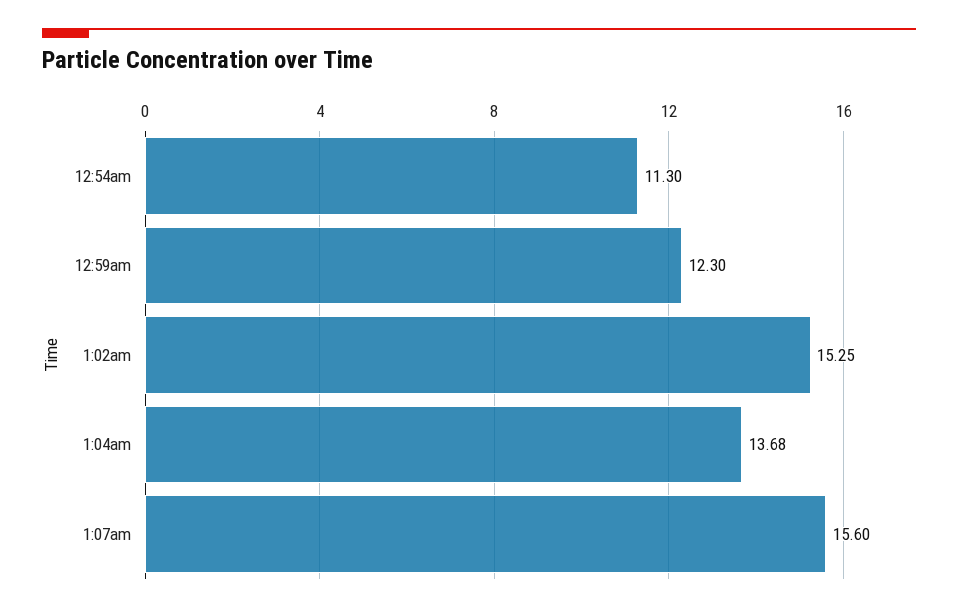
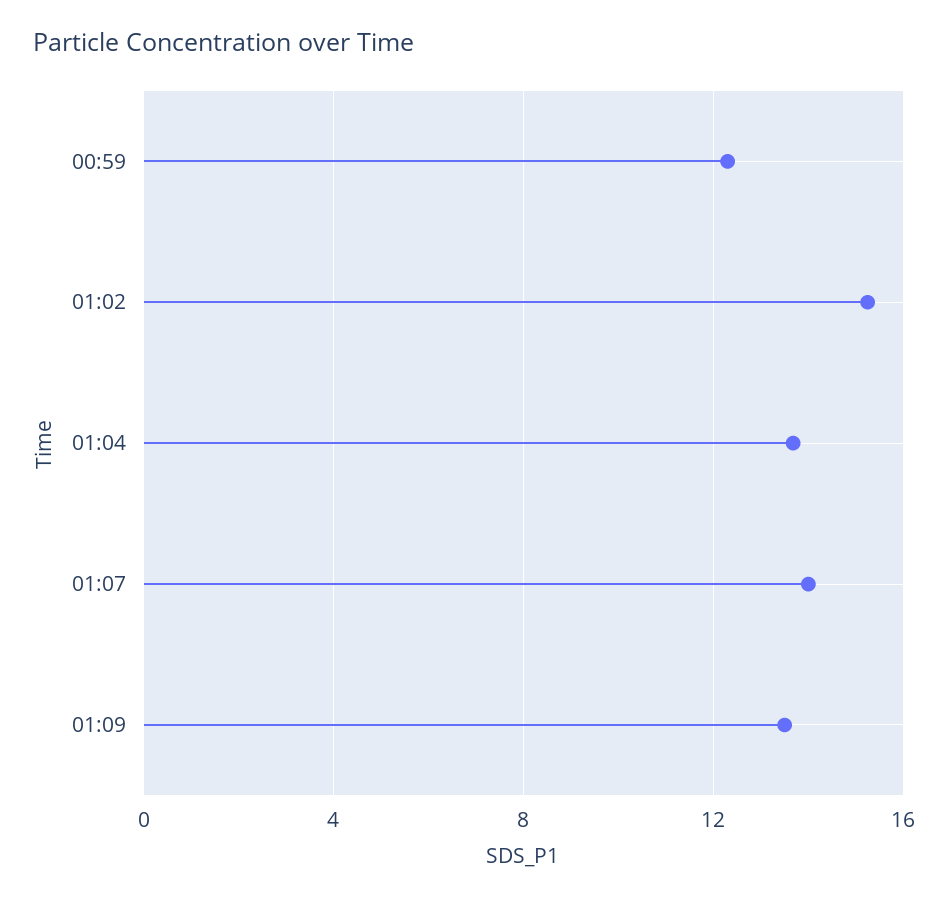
12:54am: 11.3 -> none
1:07am: 15.6 -> 14
01:09: none -> 13.5

